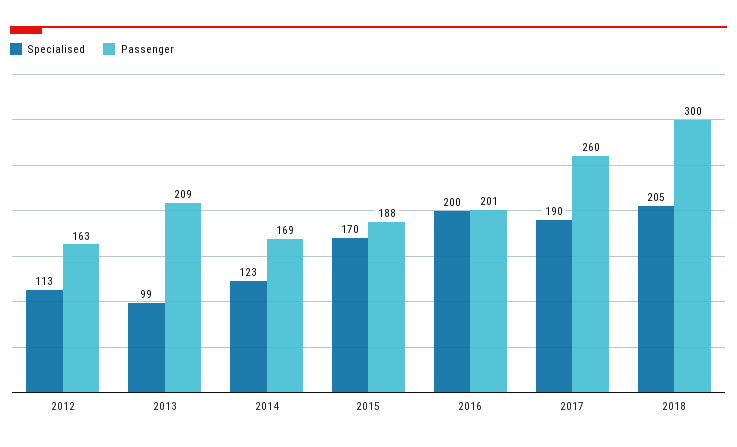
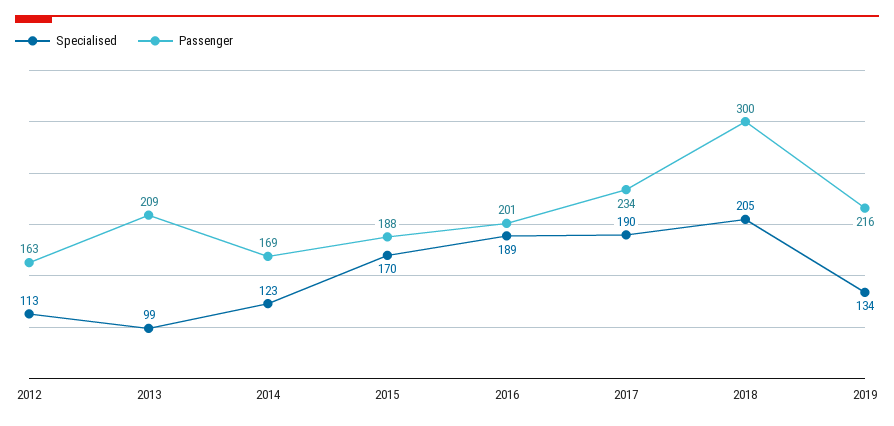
Specialised, 2016: 200 -> 189
Passenger, 2017: 260 -> 234
Specialised, 2019: none -> 134
Passenger, 2019: none -> 216

